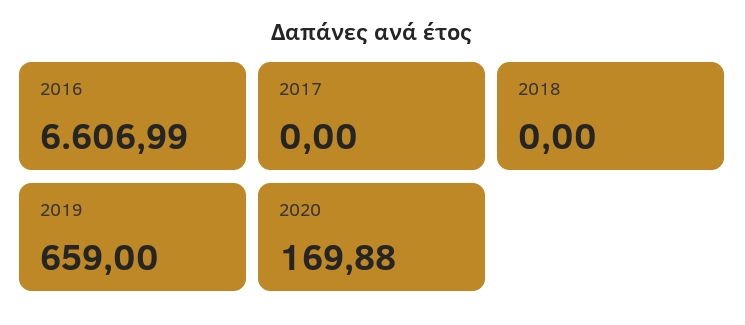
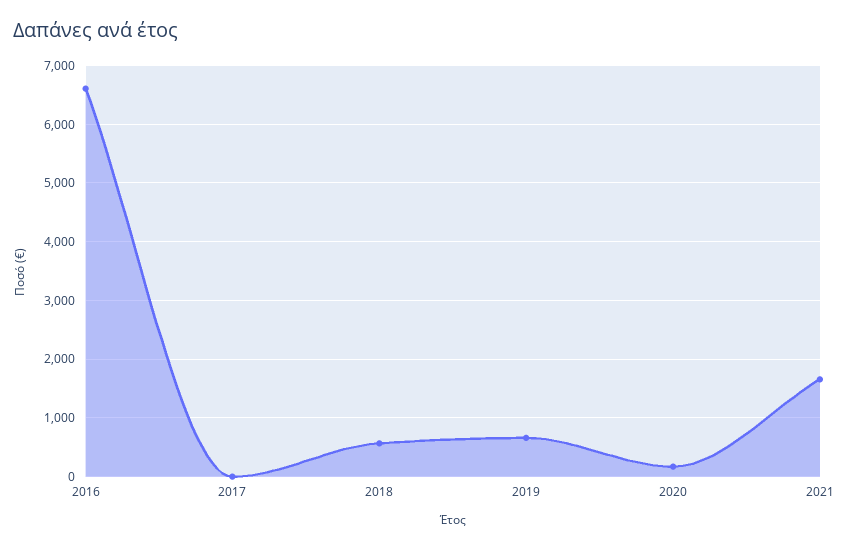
2018: 0 -> 600
2021: none -> 1600

